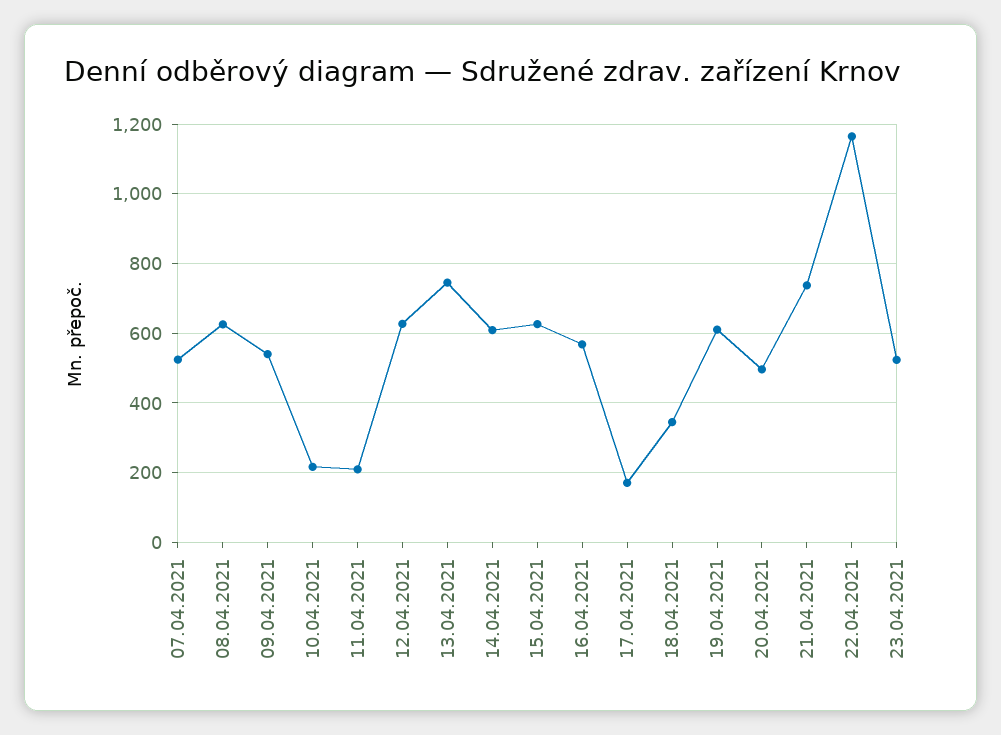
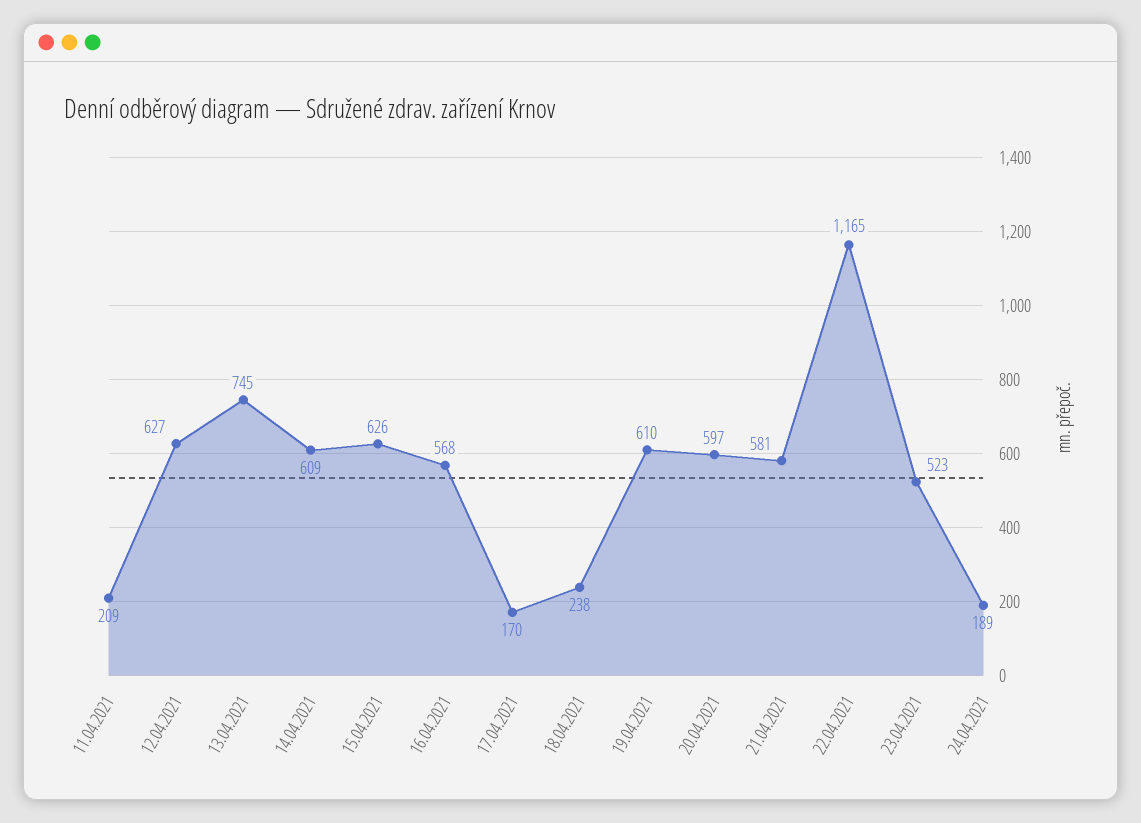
07.04.2021: 520 -> none
08.04.2021: 620 -> none
09.04.2021: 540 -> none
10.04.2021: 220 -> none
18.04.2021: 340 -> 238
20.04.2021: 500 -> 597
21.04.2021: 740 -> 581
24.04.2021: none -> 189

